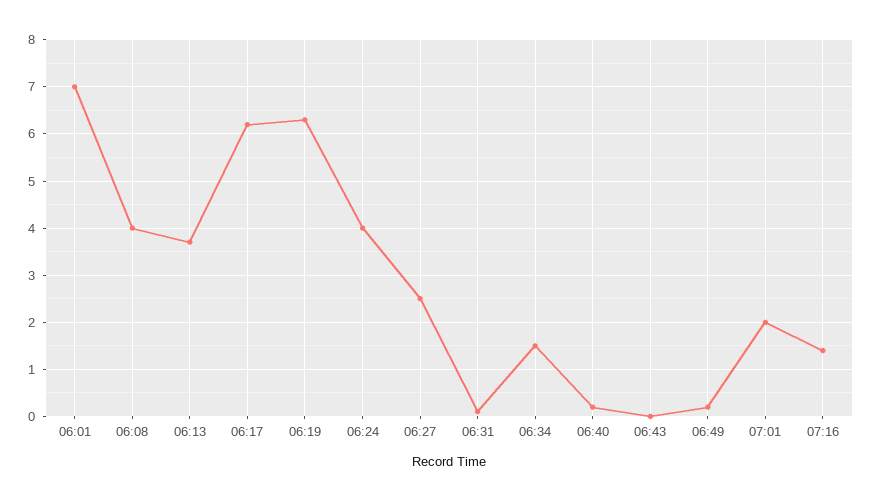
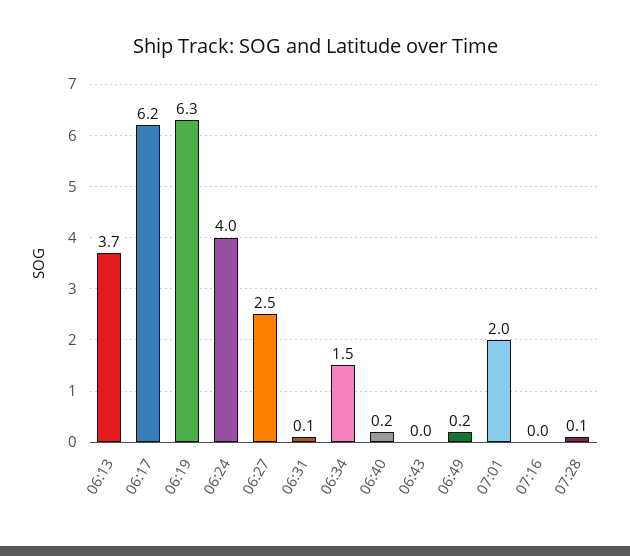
06:01: 7 -> none
06:08: 4 -> none
07:16: 1.5 -> 0
07:28: none -> 0.1

